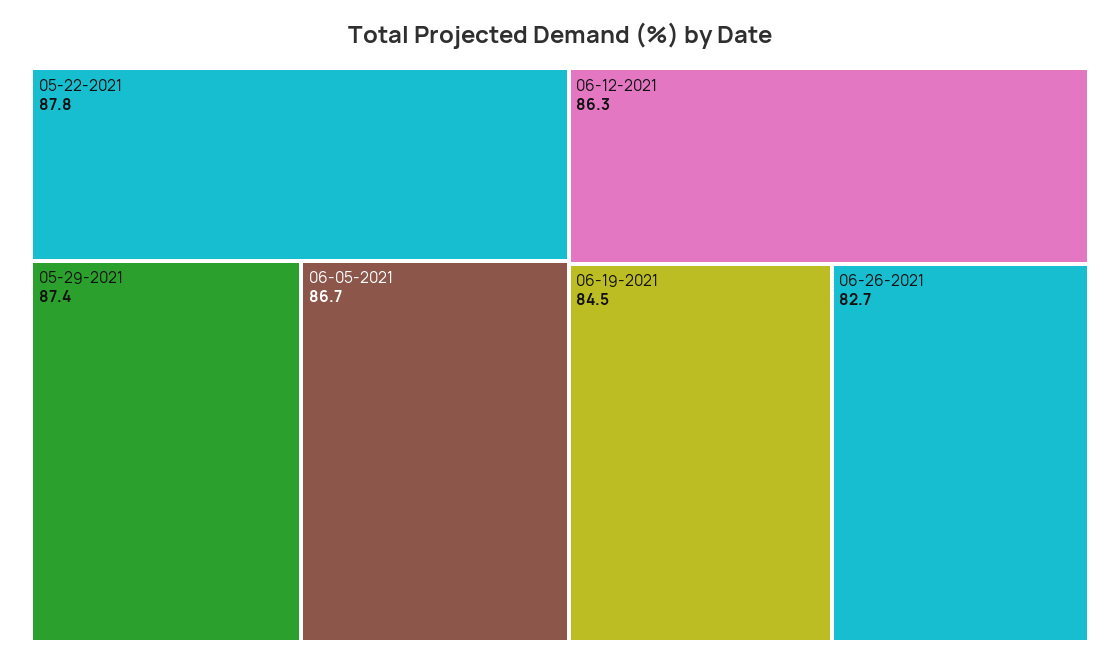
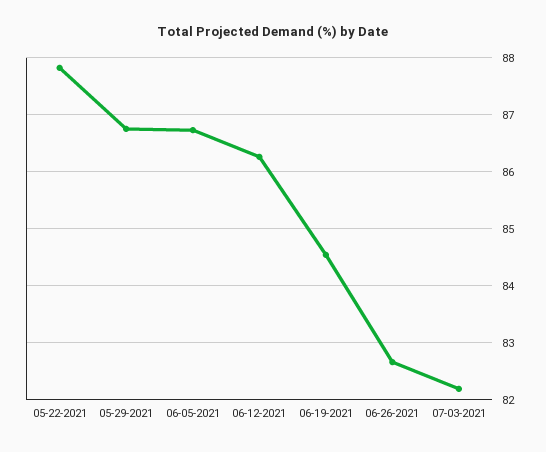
05-29-2021: 87.4 -> 86.8
07-03-2021: none -> 82.2

